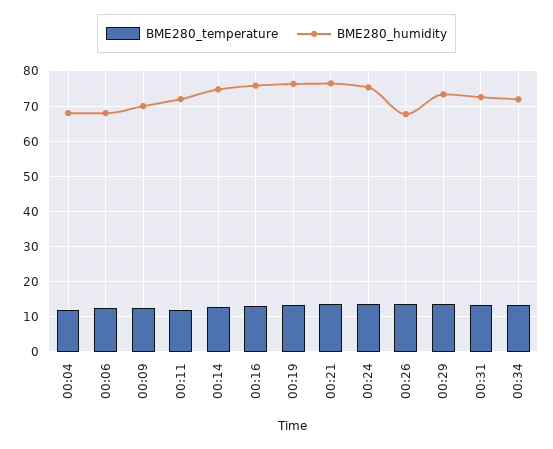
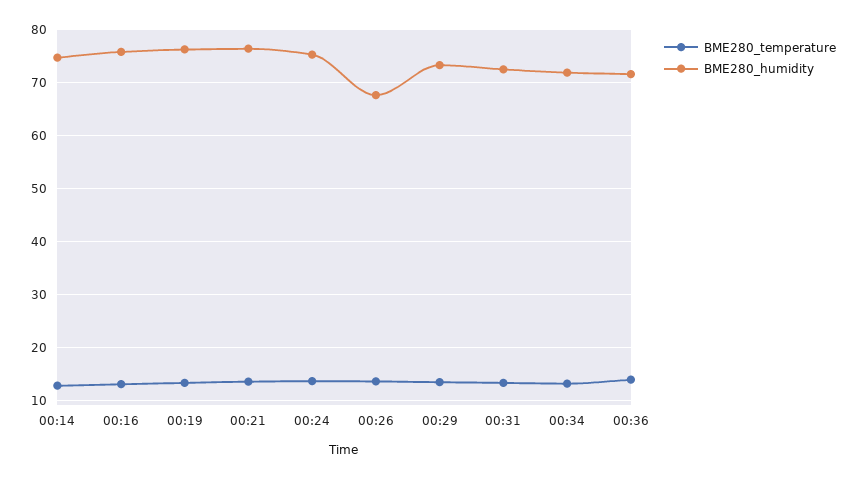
BME280_temperature, 00:04: 12 -> none
BME280_humidity, 00:04: 68 -> none
BME280_temperature, 00:06: 12 -> none
BME280_humidity, 00:06: 68 -> none
BME280_temperature, 00:09: 12 -> none
BME280_humidity, 00:09: 70 -> none
BME280_temperature, 00:11: 12 -> none
BME280_humidity, 00:11: 72 -> none
BME280_temperature, 00:36: none -> 14
BME280_humidity, 00:36: none -> 72

